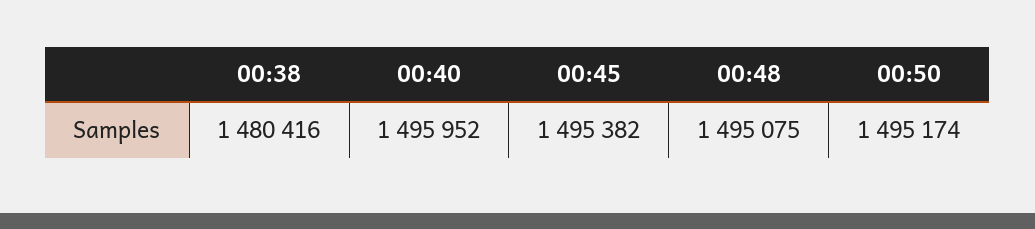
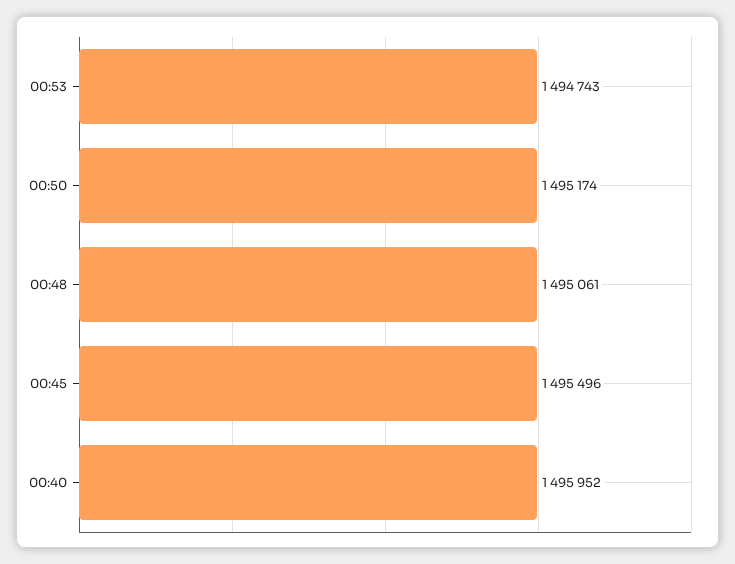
00:38: 1480416 -> none
00:45: 1495382 -> 1495496
00:48: 1495075 -> 1495061
00:53: none -> 1494743

